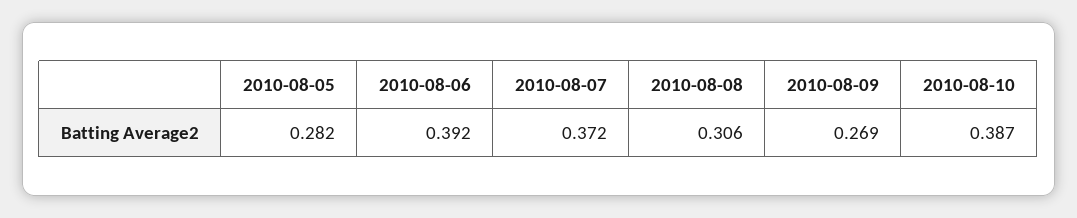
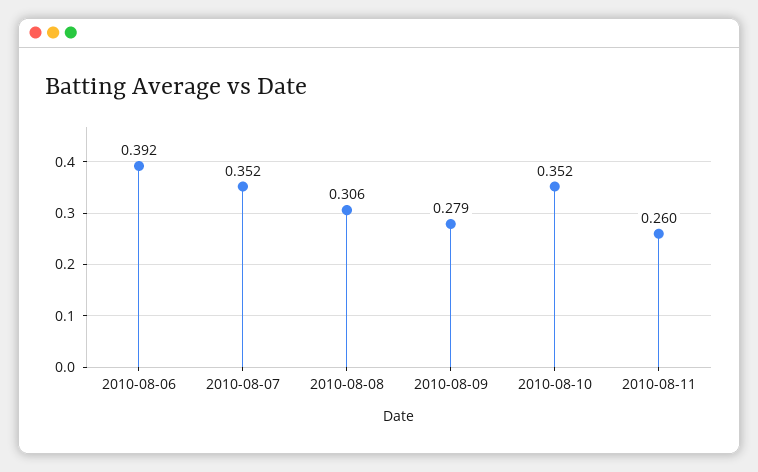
2010-08-05: 0.282 -> none
2010-08-07: 0.372 -> 0.352
2010-08-09: 0.269 -> 0.279
2010-08-10: 0.387 -> 0.352
2010-08-11: none -> 0.26

